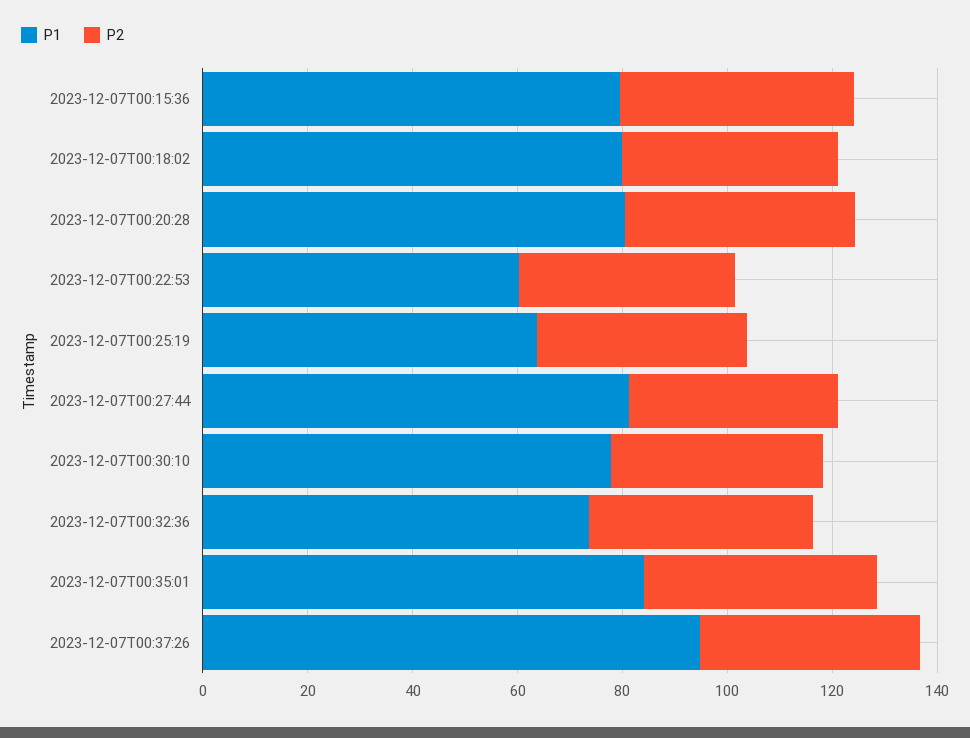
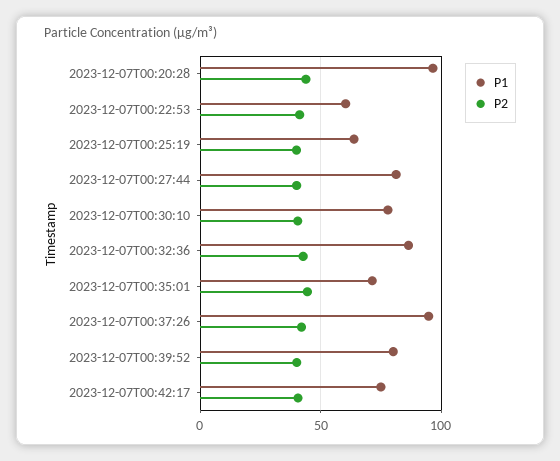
P1, 2023-12-07T00:15:36: 80 -> none
P2, 2023-12-07T00:15:36: 45 -> none
P1, 2023-12-07T00:18:02: 80 -> none
P2, 2023-12-07T00:18:02: 40 -> none
P1, 2023-12-07T00:20:28: 80 -> 95
P1, 2023-12-07T00:32:36: 75 -> 85
P1, 2023-12-07T00:35:01: 85 -> 70
P1, 2023-12-07T00:39:52: none -> 80
P2, 2023-12-07T00:39:52: none -> 40
P1, 2023-12-07T00:42:17: none -> 75
P2, 2023-12-07T00:42:17: none -> 40

